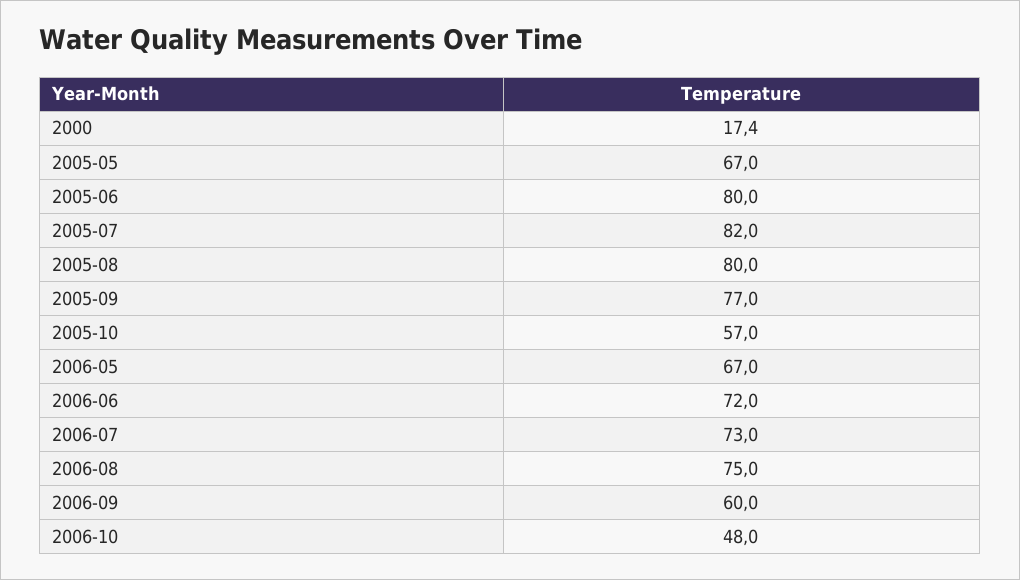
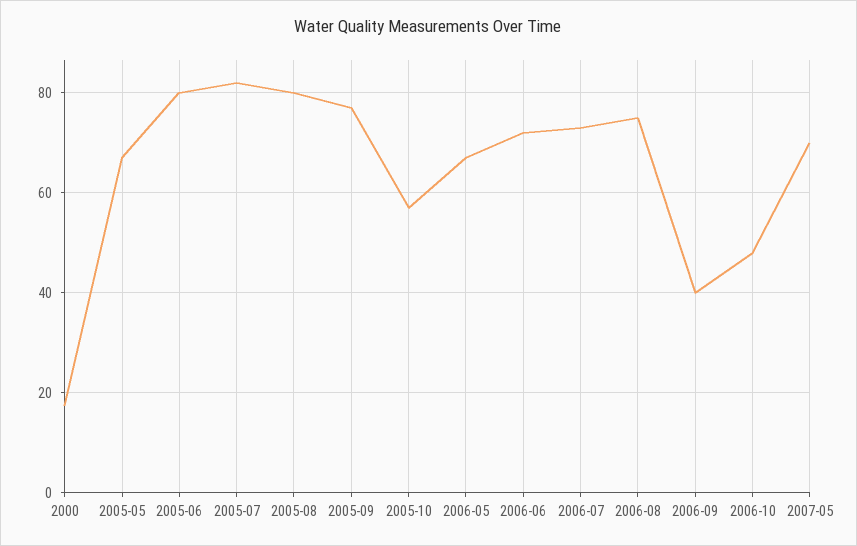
2006-09: 60 -> 40
2007-05: none -> 70

